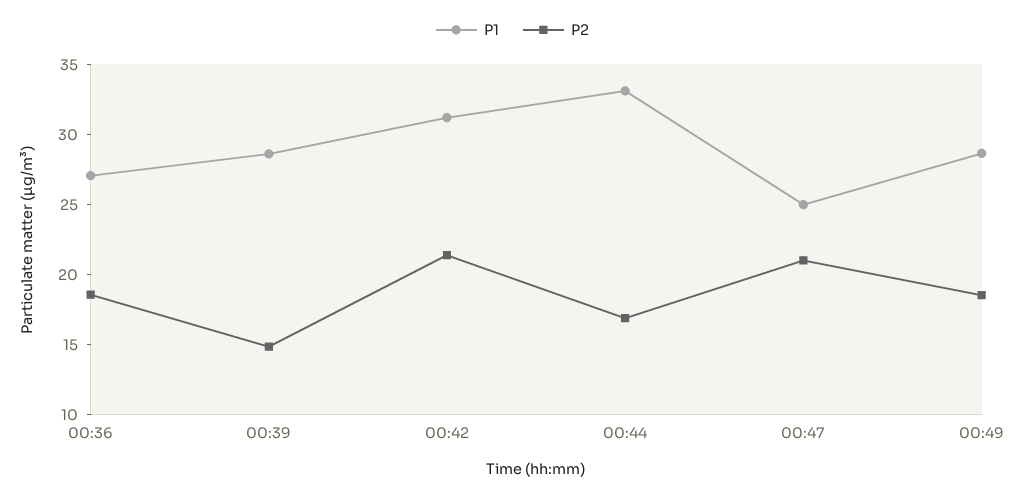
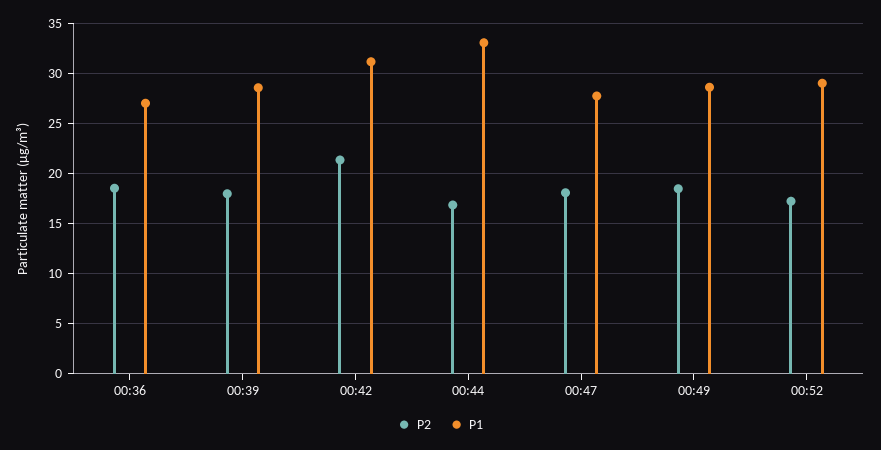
P2, 00:39: 15 -> 18
P1, 00:47: 25 -> 28
P2, 00:47: 21 -> 18
P2, 00:52: none -> 17
P1, 00:52: none -> 29

